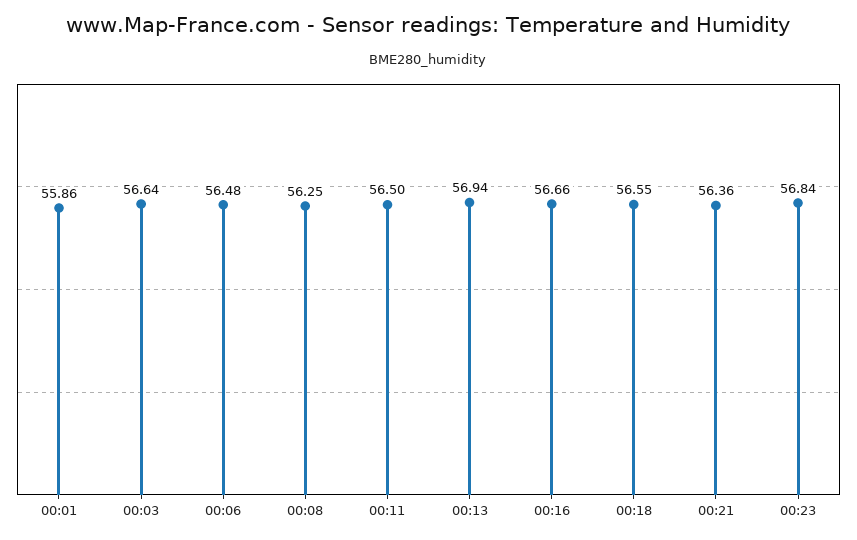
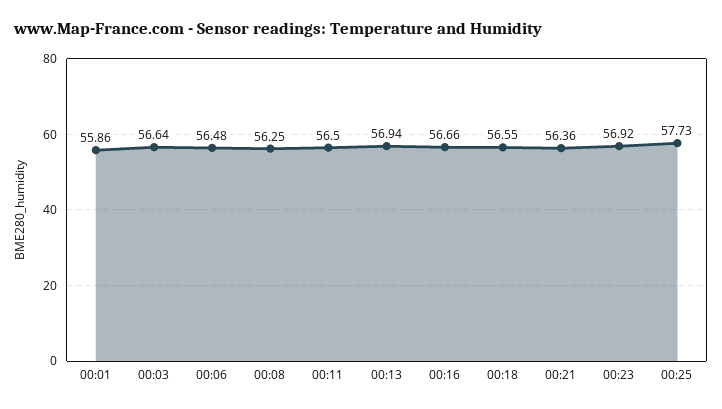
00:23: 56.84 -> 56.92
00:25: none -> 57.73

